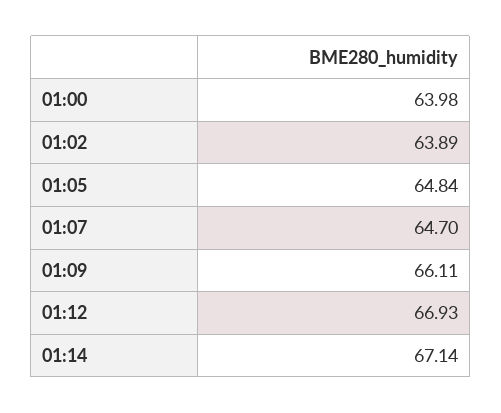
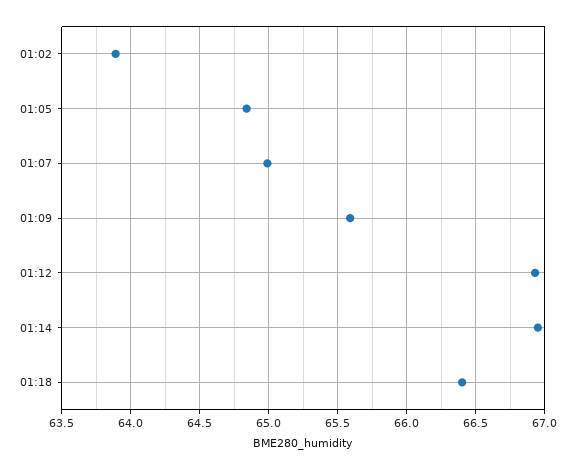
01:00: 63.98 -> none
01:07: 64.7 -> 65
01:09: 66.11 -> 65.6
01:14: 67.14 -> 66.95
01:18: none -> 66.4

